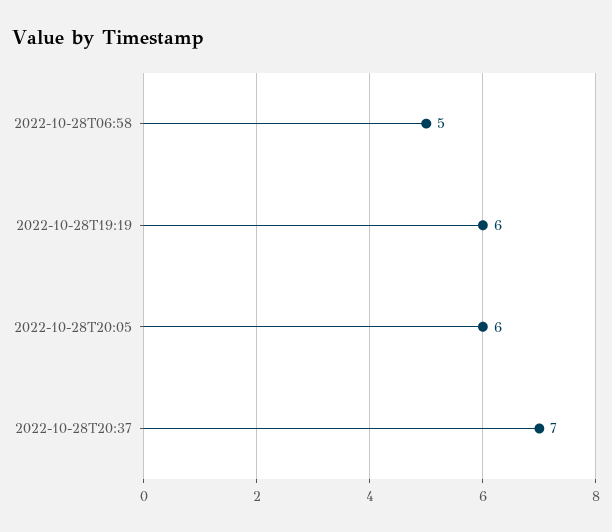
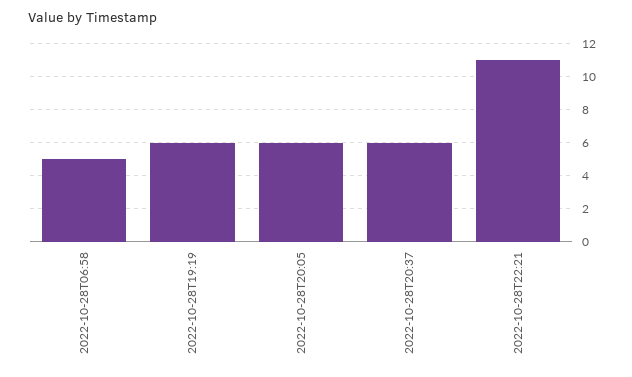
2022-10-28T20:37: 7 -> 6
2022-10-28T22:21: none -> 11

